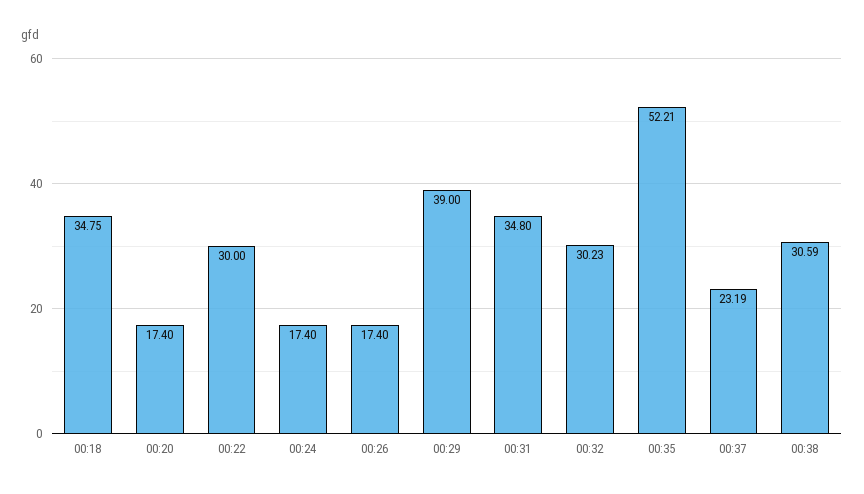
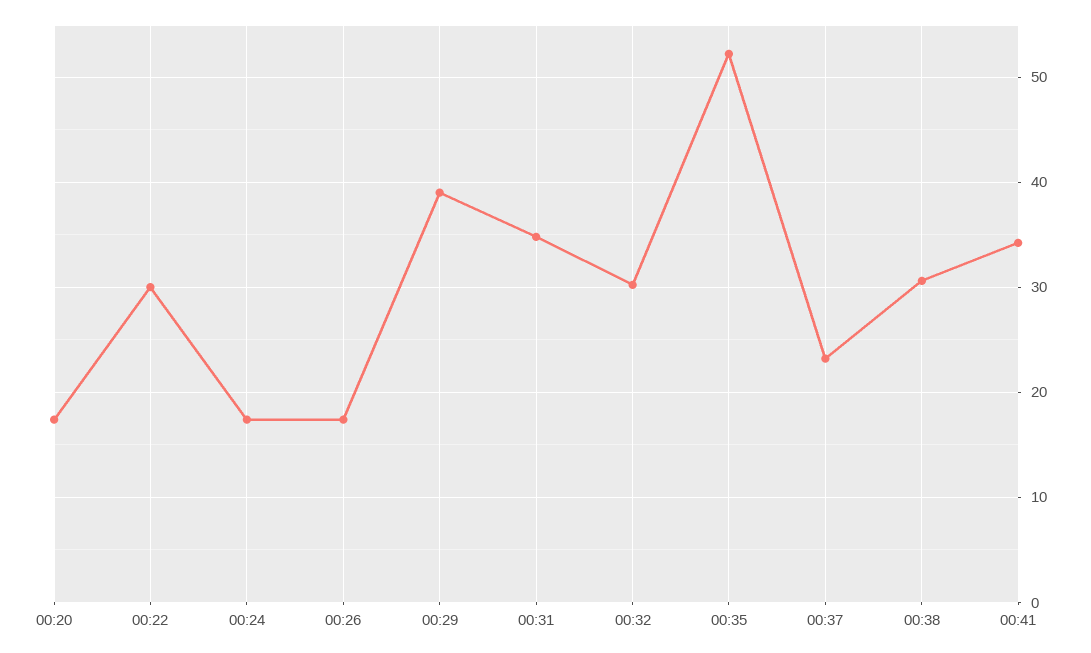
00:18: 34.75 -> none
00:41: none -> 34

